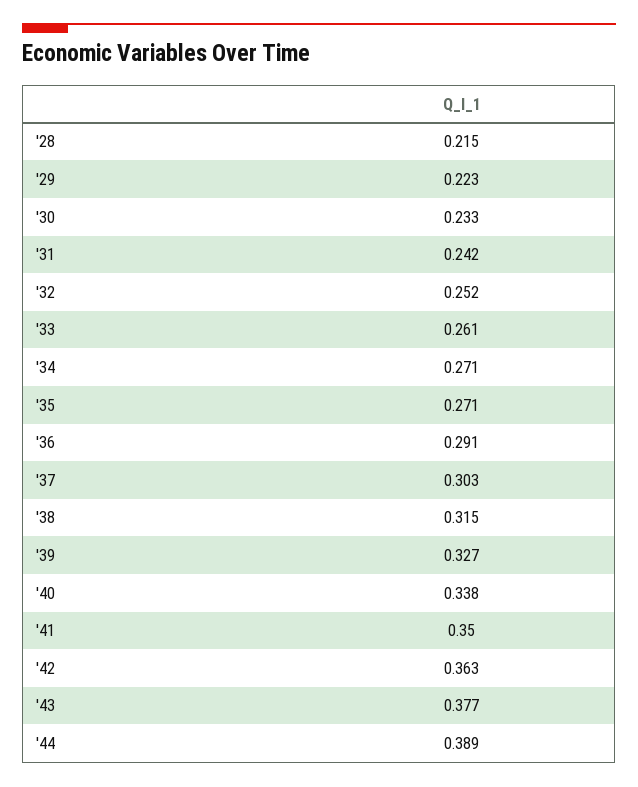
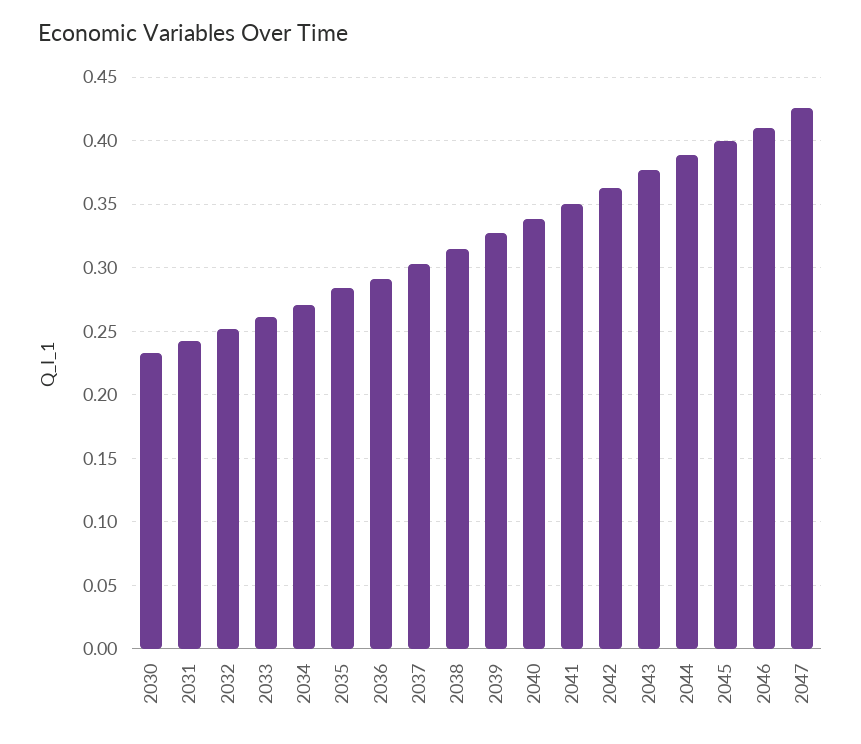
'28: 0.215 -> none
'29: 0.223 -> none
'35: 0.271 -> 0.285
2045: none -> 0.4
2046: none -> 0.41
2047: none -> 0.425

